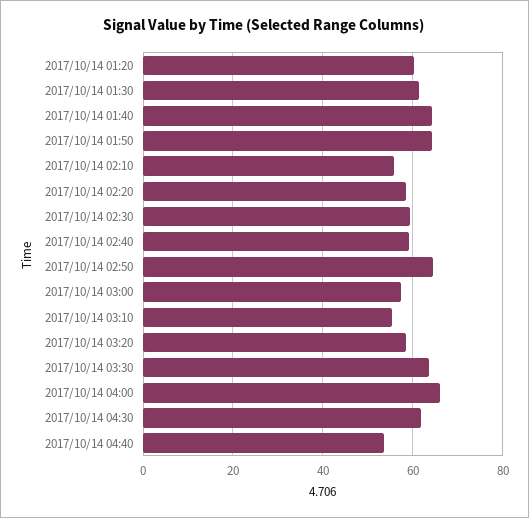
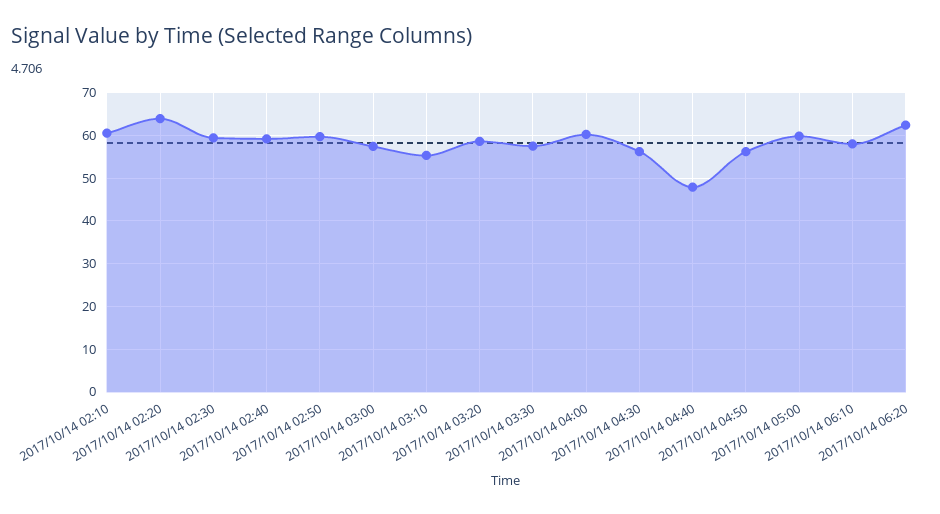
2017/10/14 01:20: 60 -> none
2017/10/14 01:30: 62 -> none
2017/10/14 01:40: 64 -> none
2017/10/14 01:50: 64 -> none
2017/10/14 02:10: 56 -> 60
2017/10/14 02:20: 58 -> 64
2017/10/14 02:50: 64 -> 60
2017/10/14 03:30: 64 -> 58
2017/10/14 04:00: 66 -> 60
2017/10/14 04:30: 62 -> 56
2017/10/14 04:40: 54 -> 48
2017/10/14 04:50: none -> 56
2017/10/14 05:00: none -> 60
2017/10/14 06:10: none -> 58
2017/10/14 06:20: none -> 62

